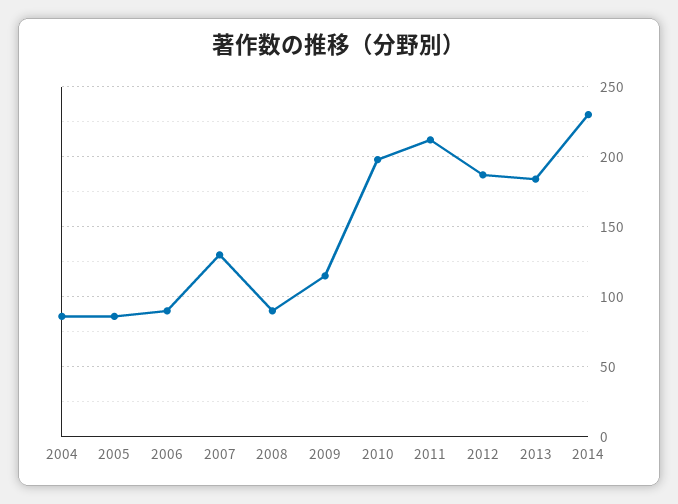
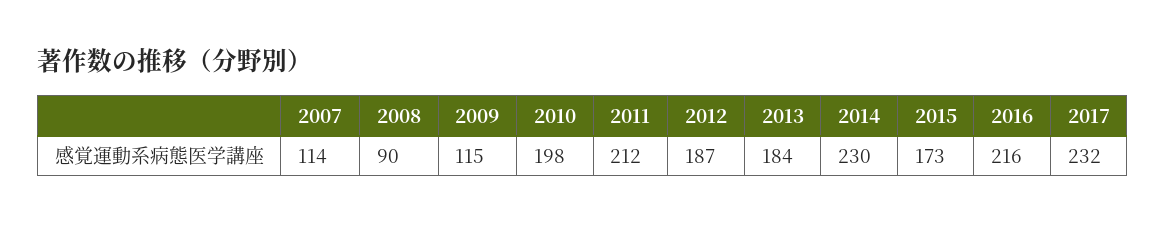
2004: 85 -> none
2005: 85 -> none
2006: 90 -> none
2007: 130 -> 114
2015: none -> 173
2016: none -> 216
2017: none -> 232

